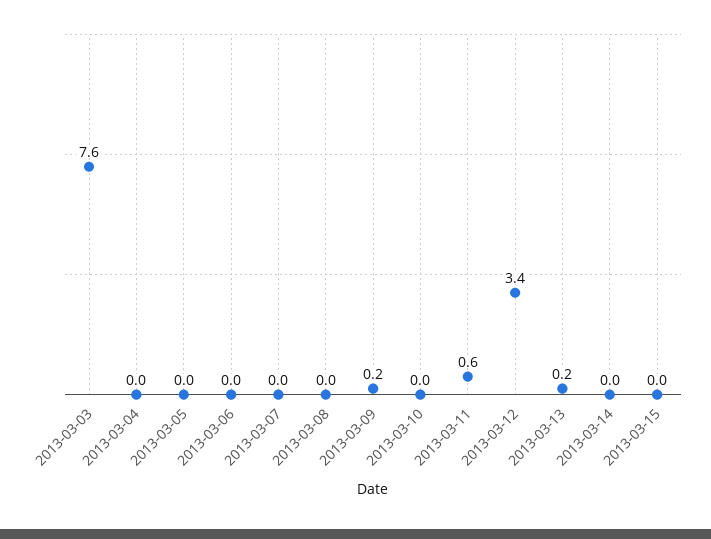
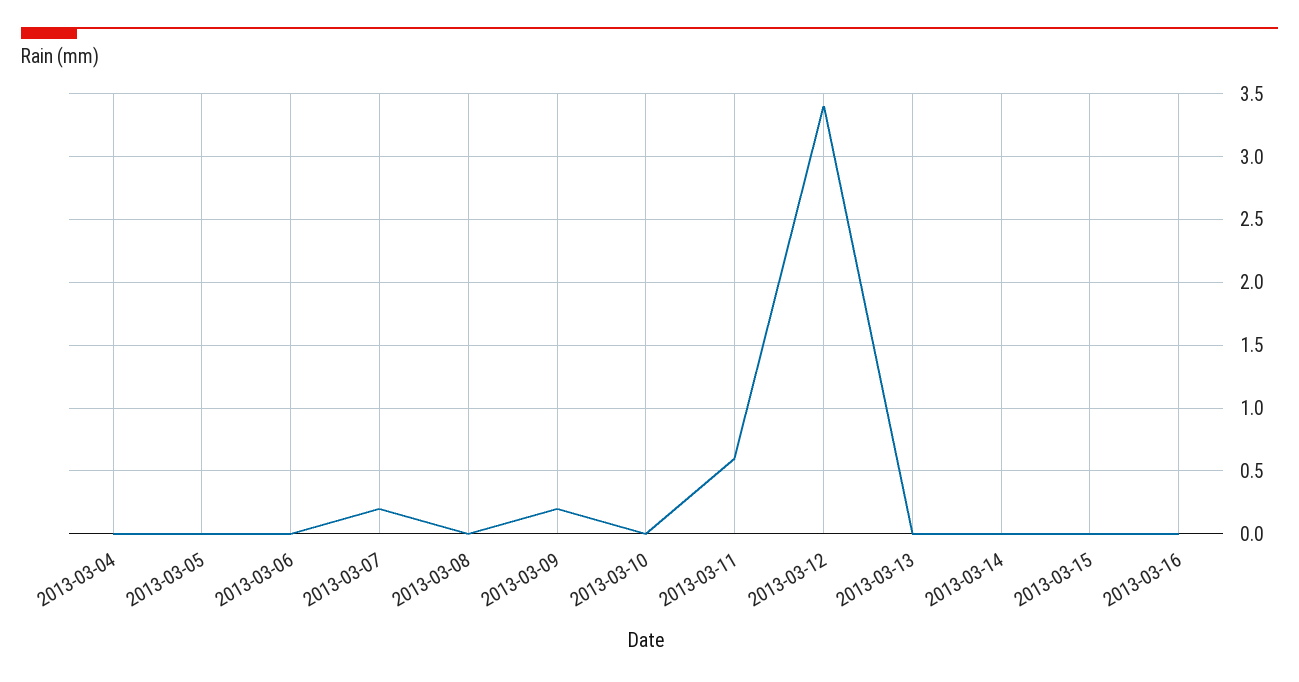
2013-03-03: 7.6 -> none
2013-03-07: 0 -> 0.2
2013-03-13: 0.2 -> 0
2013-03-16: none -> 0

